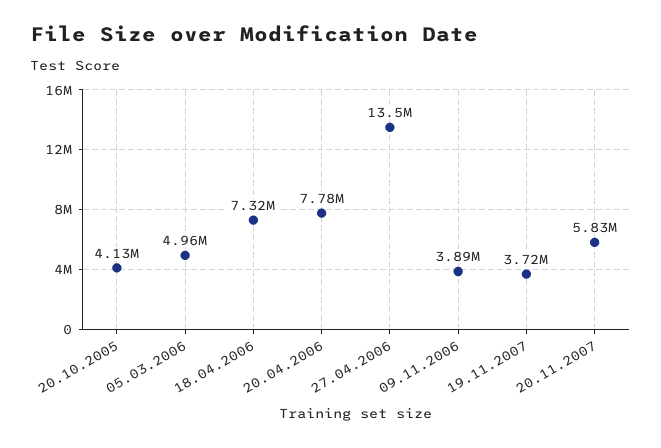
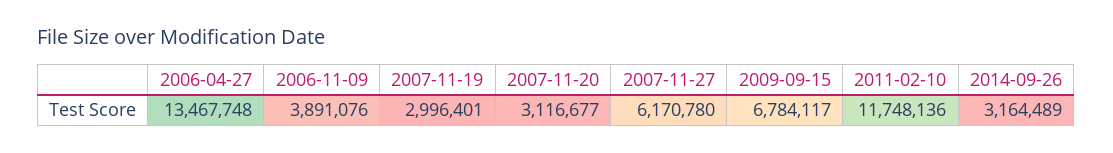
20.10.2005: 4130000 -> none
05.03.2006: 4960000 -> none
18.04.2006: 7320000 -> none
20.04.2006: 7780000 -> none
19.11.2007: 3720000 -> 2996401
20.11.2007: 5830000 -> 3116677
2007-11-27: none -> 6170780
2009-09-15: none -> 6784117
2011-02-10: none -> 11748136
2014-09-26: none -> 3164489

